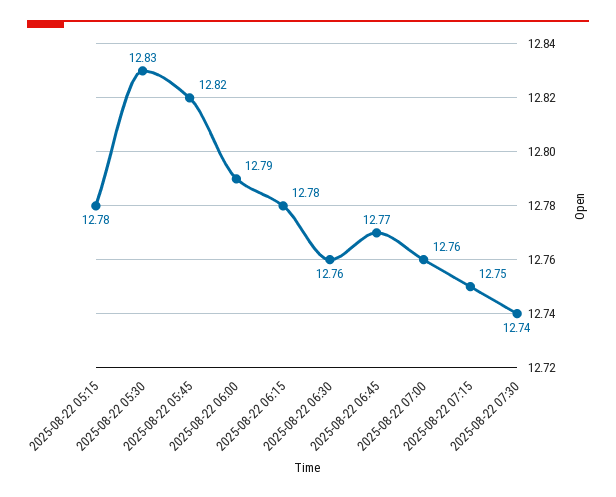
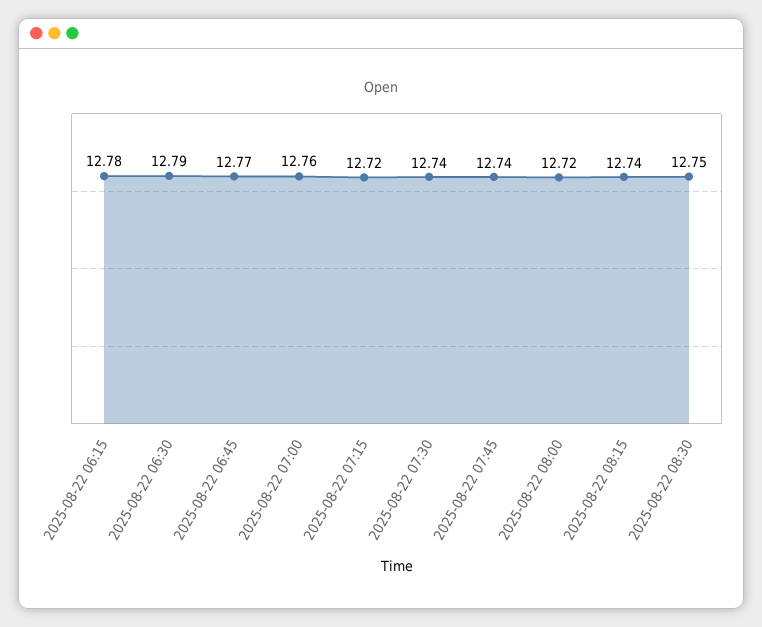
2025-08-22 05:15: 12.78 -> none
2025-08-22 05:30: 12.83 -> none
2025-08-22 05:45: 12.82 -> none
2025-08-22 06:00: 12.79 -> none
2025-08-22 06:30: 12.76 -> 12.79
2025-08-22 07:15: 12.75 -> 12.72
2025-08-22 07:45: none -> 12.74
2025-08-22 08:00: none -> 12.72
2025-08-22 08:15: none -> 12.74
2025-08-22 08:30: none -> 12.75

